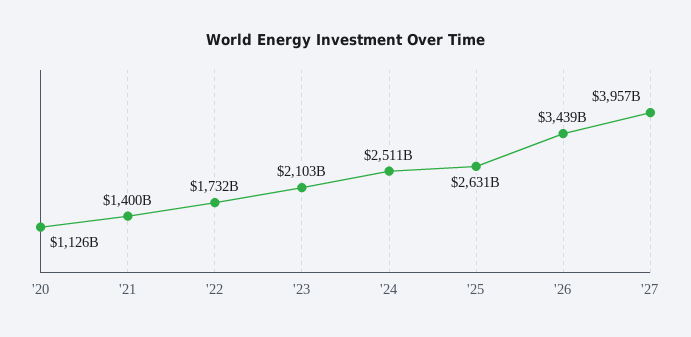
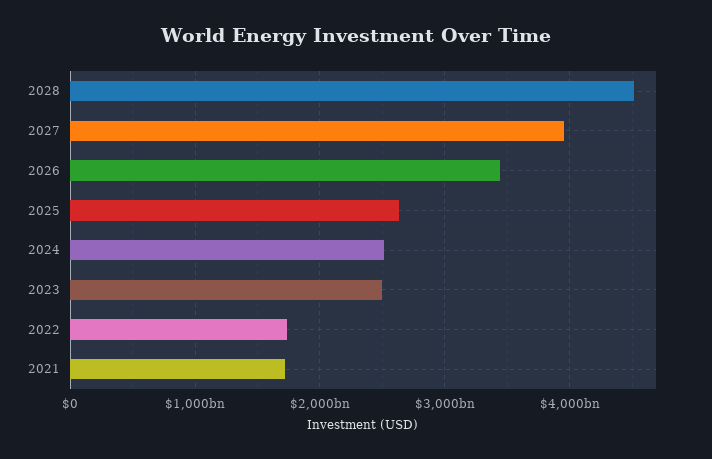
'20: 1126000000000 -> none
'21: 1400000000000 -> 1700000000000
'23: 2103000000000 -> 2500000000000
2028: none -> 4500000000000

